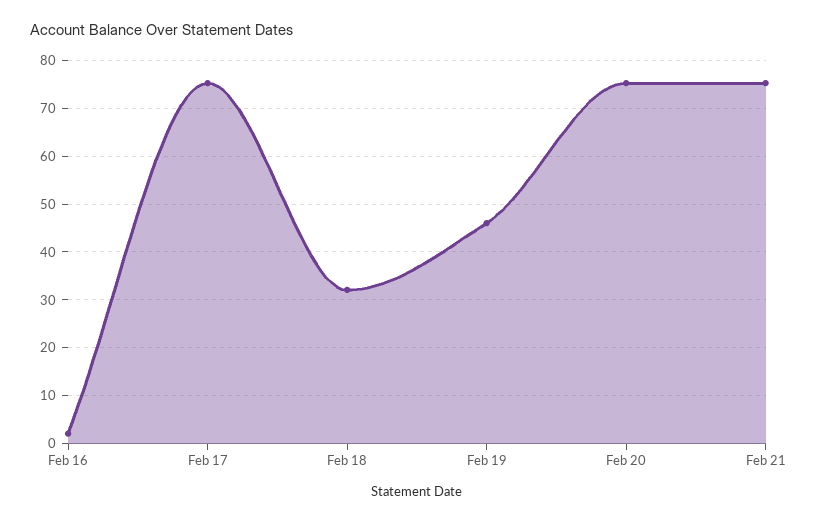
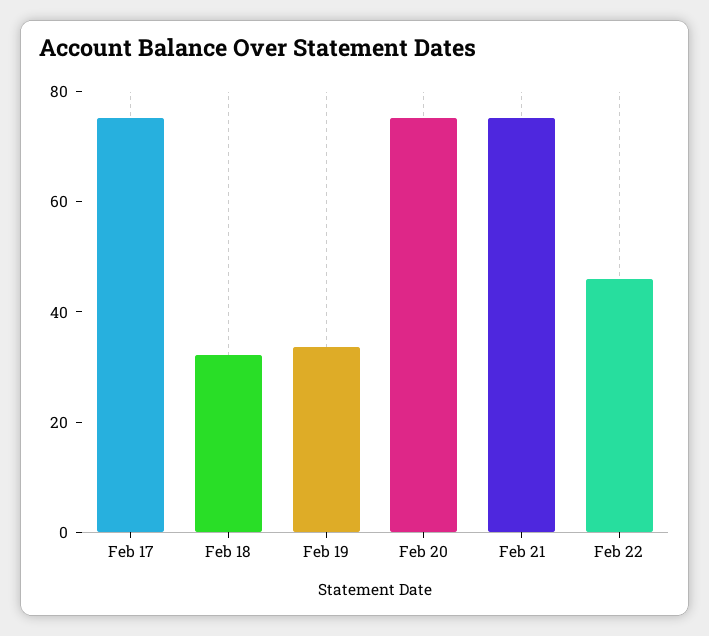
Feb 16: 2 -> none
Feb 19: 46 -> 35
Feb 22: none -> 45

